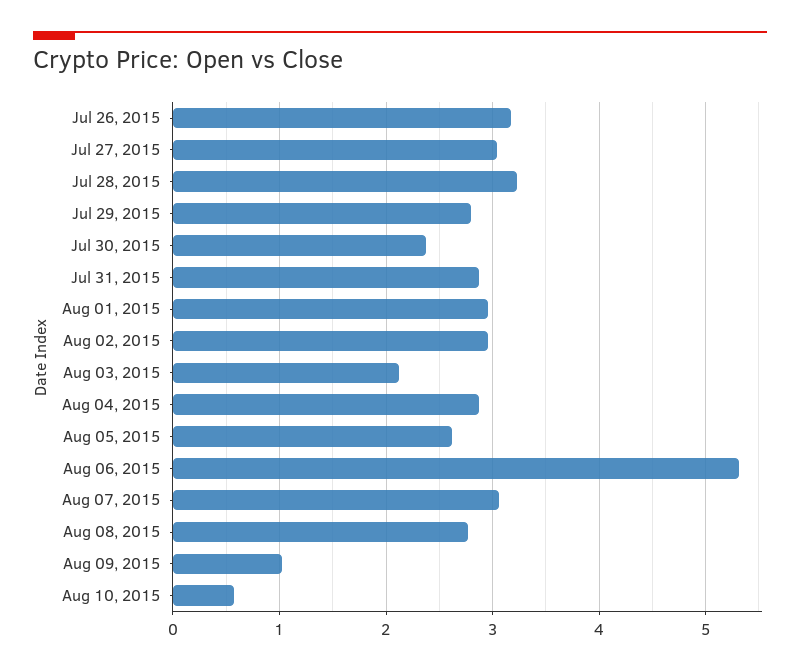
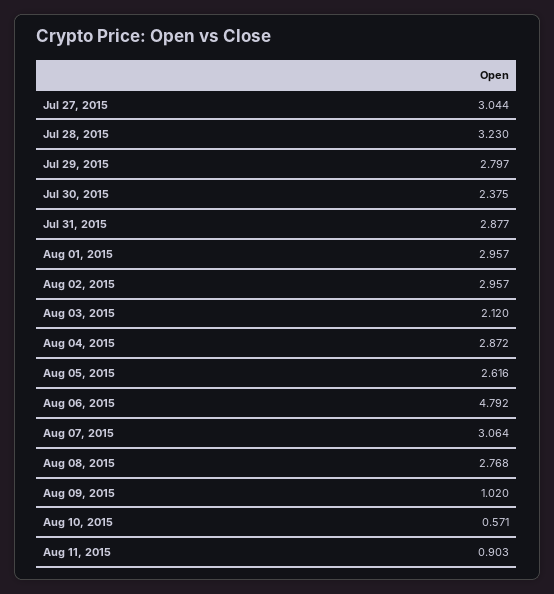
Jul 26, 2015: 3.2 -> none
Aug 06, 2015: 5.3 -> 4.792
Aug 11, 2015: none -> 0.903

